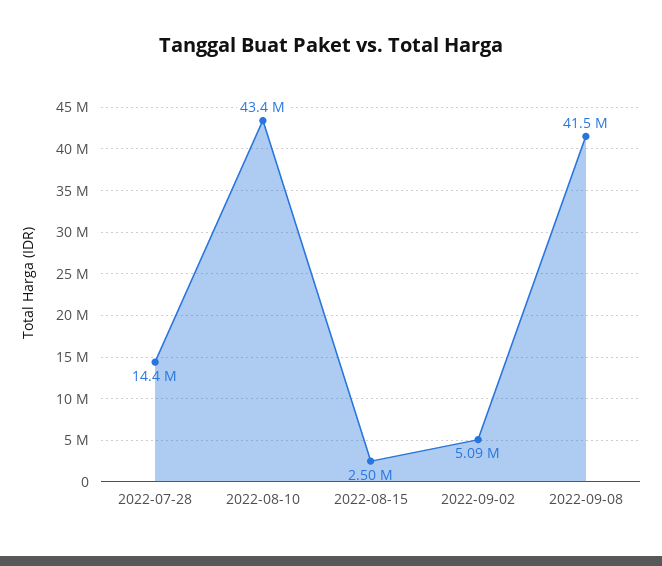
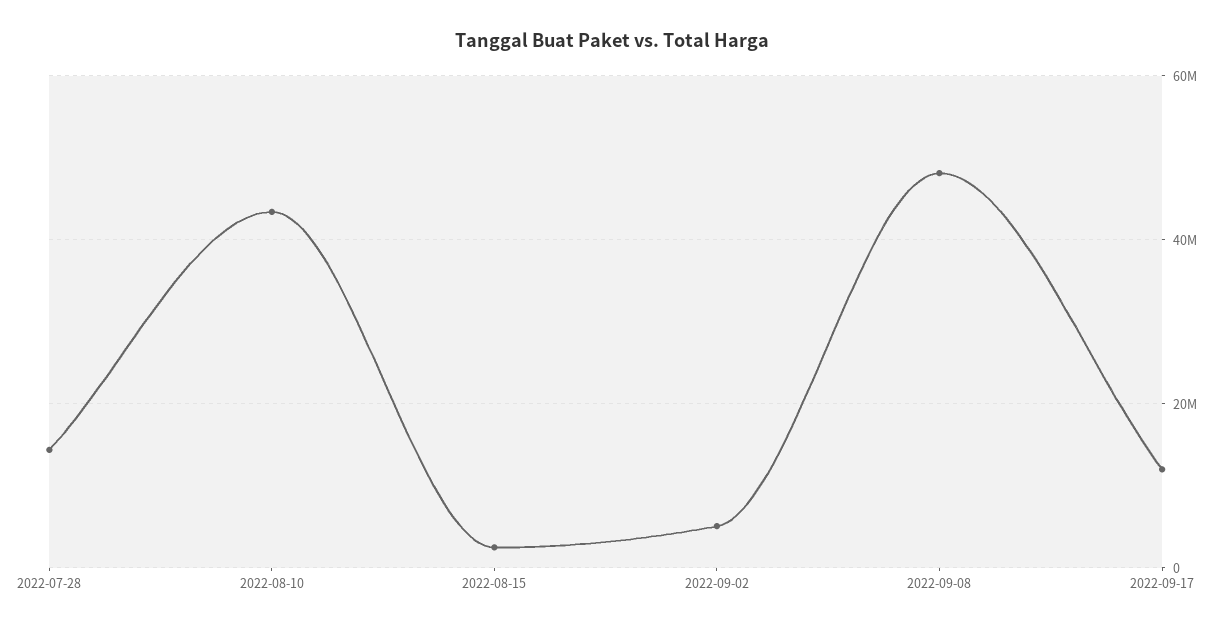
2022-09-08: 41500000 -> 48000000
2022-09-17: none -> 12000000

